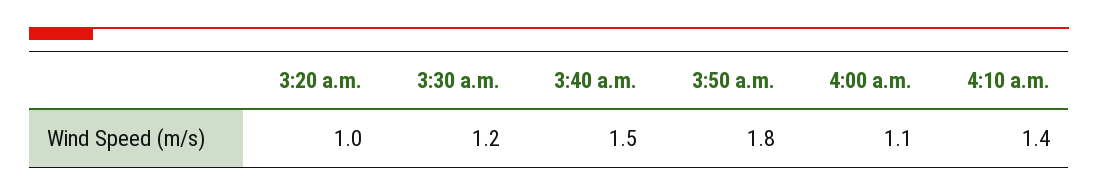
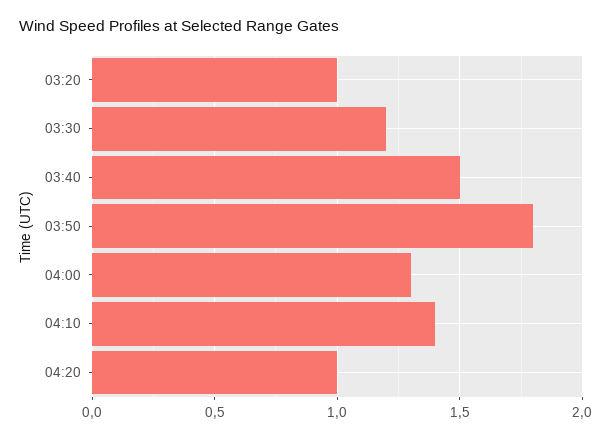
4:00 a.m.: 1.1 -> 1.3
04:20: none -> 1

